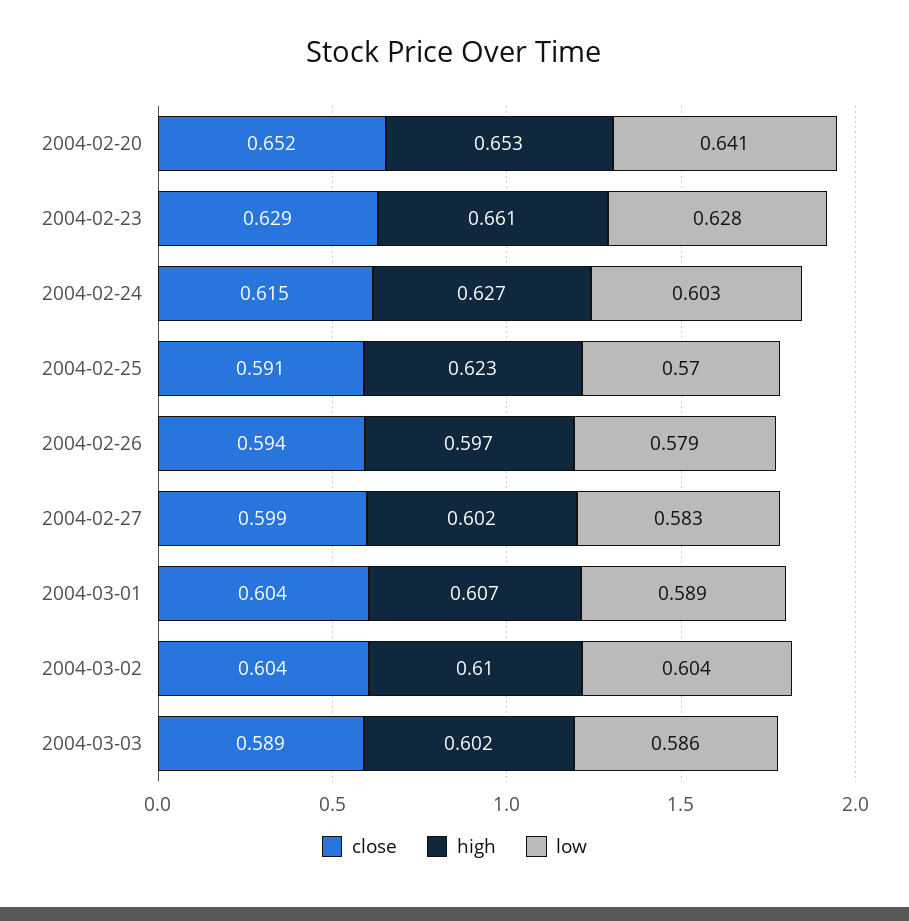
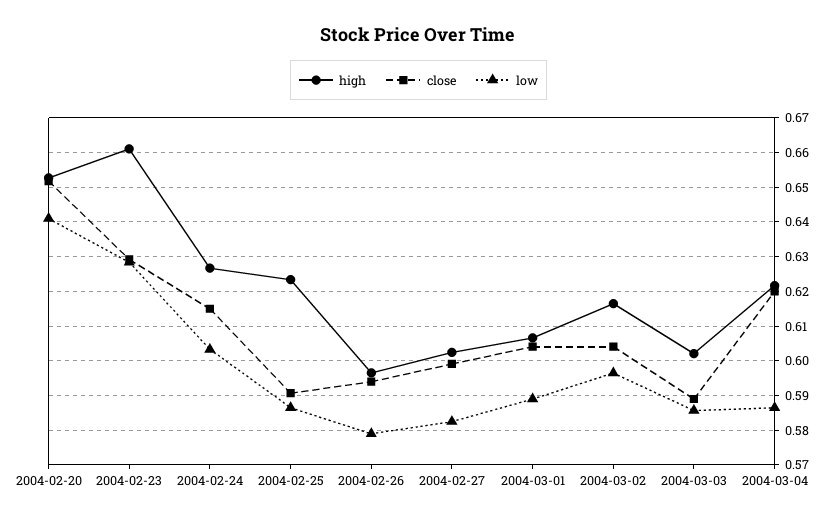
low, 2004-02-25: 0.57 -> 0.586
high, 2004-03-02: 0.61 -> 0.616
low, 2004-03-02: 0.604 -> 0.596
high, 2004-03-04: none -> 0.622
close, 2004-03-04: none -> 0.62
low, 2004-03-04: none -> 0.586

